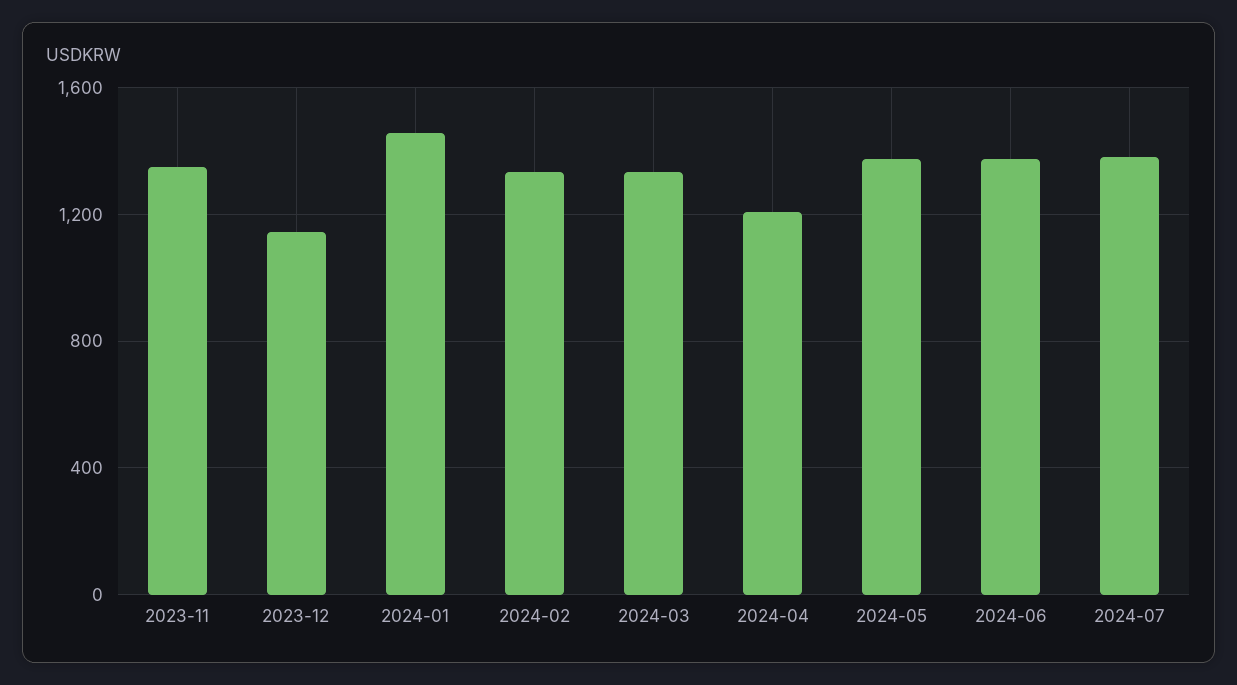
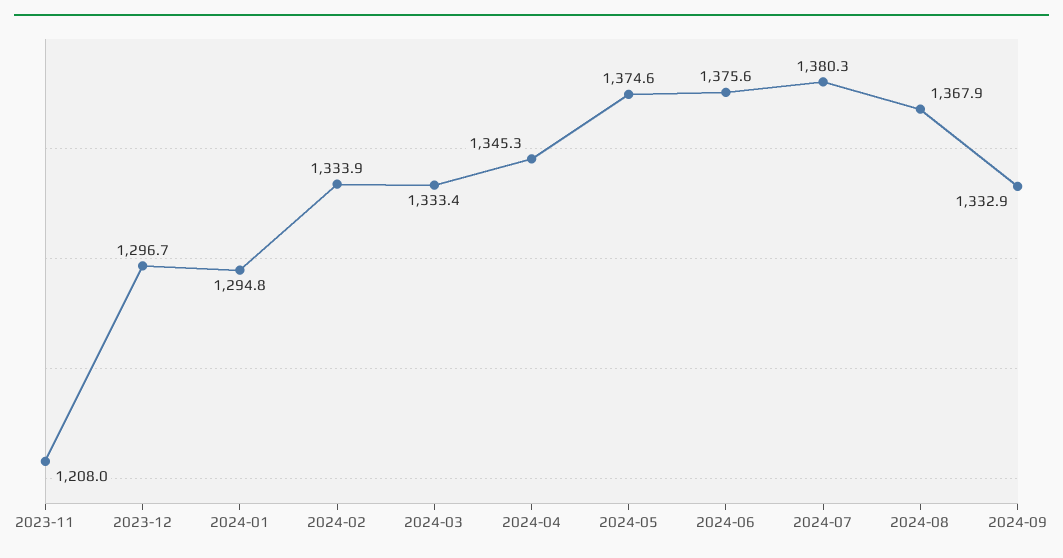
2023-11: 1350 -> 1208
2023-12: 1150 -> 1296.7
2024-01: 1450 -> 1294.8
2024-04: 1200 -> 1345.3
2024-08: none -> 1367.9
2024-09: none -> 1332.9

